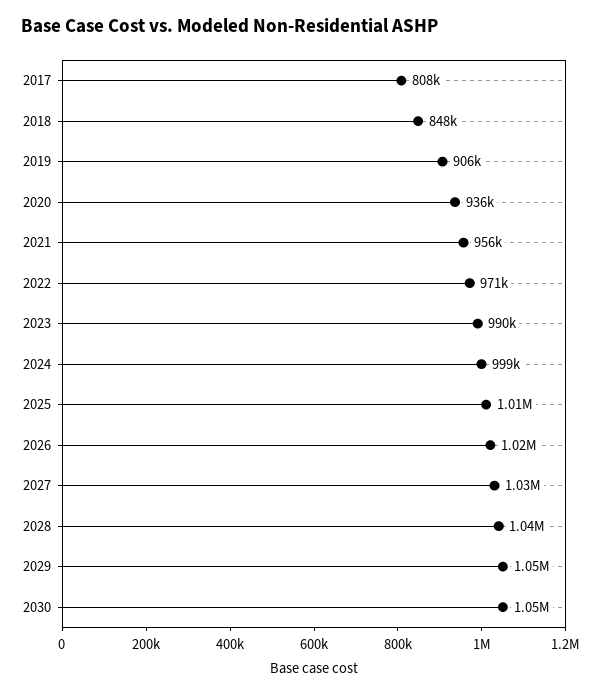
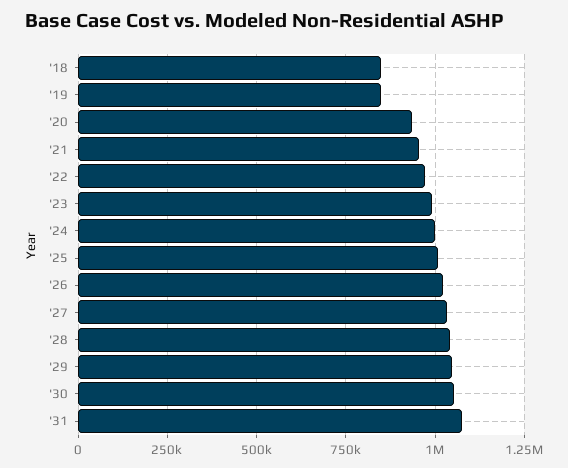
2017: 808000 -> none
2019: 906000 -> 850000
'31: none -> 1075000

